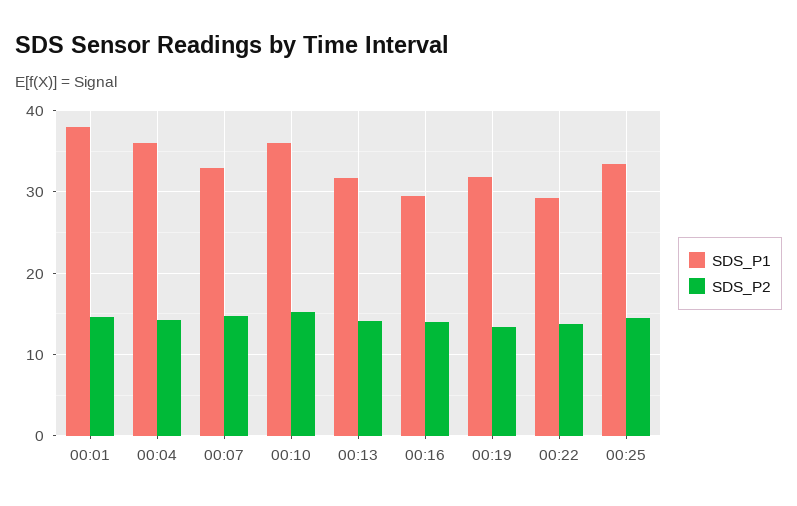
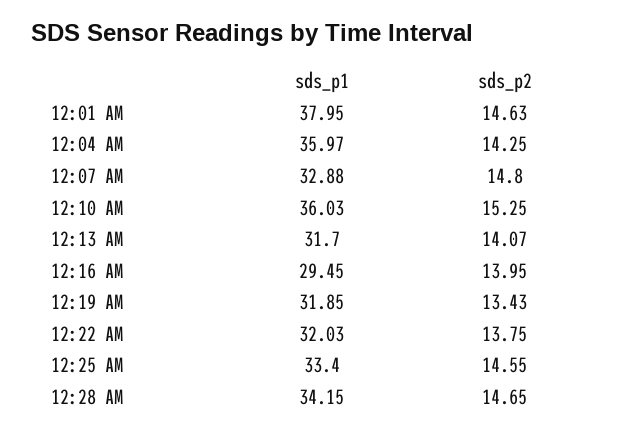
SDS_P1, 00:22: 29 -> 32.03
SDS_P1, 12:28 AM: none -> 34.15
SDS_P2, 12:28 AM: none -> 14.65

